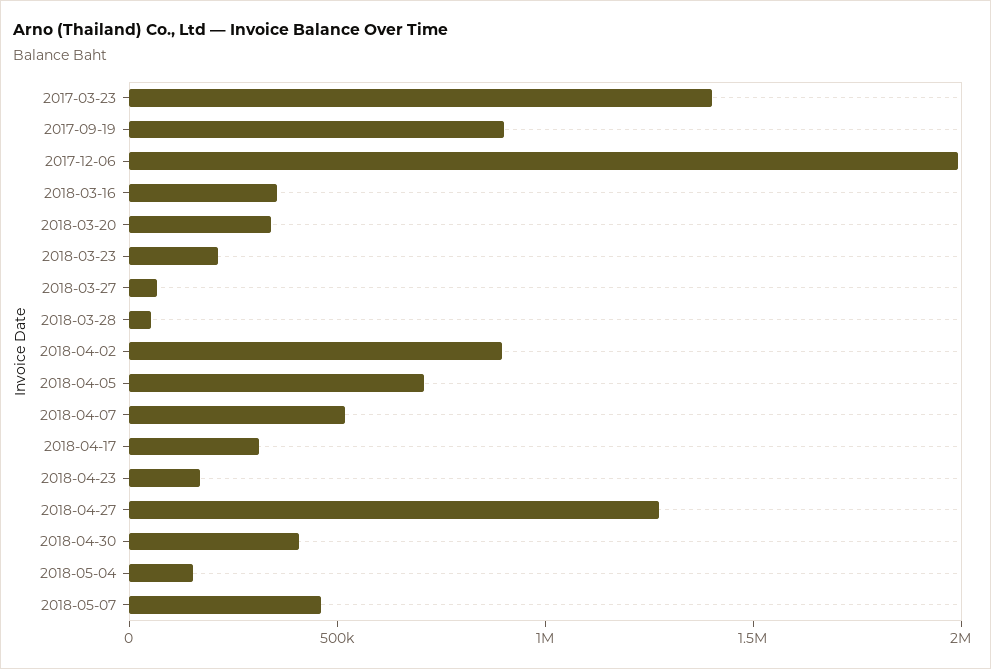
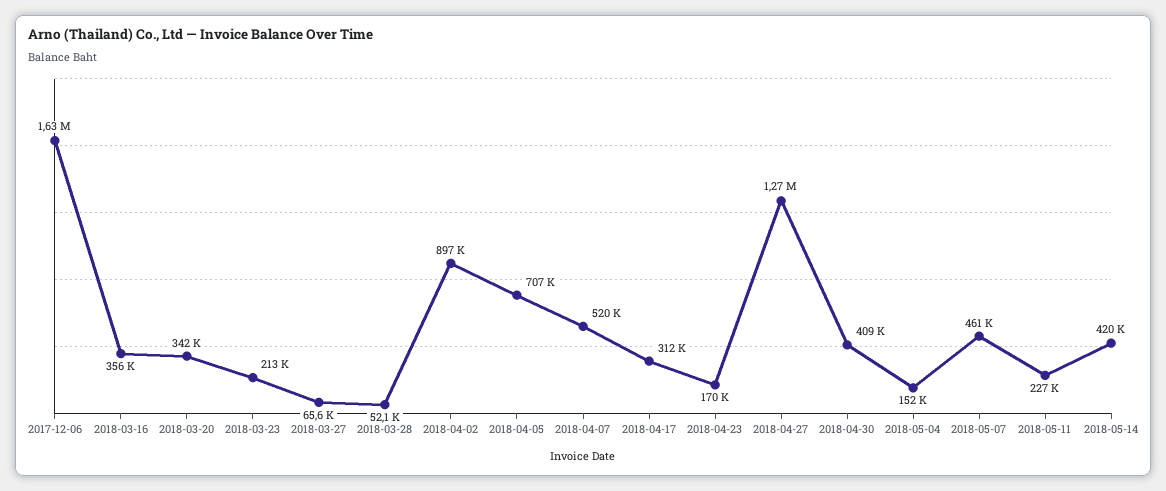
2017-03-23: 1400000 -> none
2017-09-19: 900000 -> none
2017-12-06: 2000000 -> 1630000
2018-05-11: none -> 227000
2018-05-14: none -> 420000

